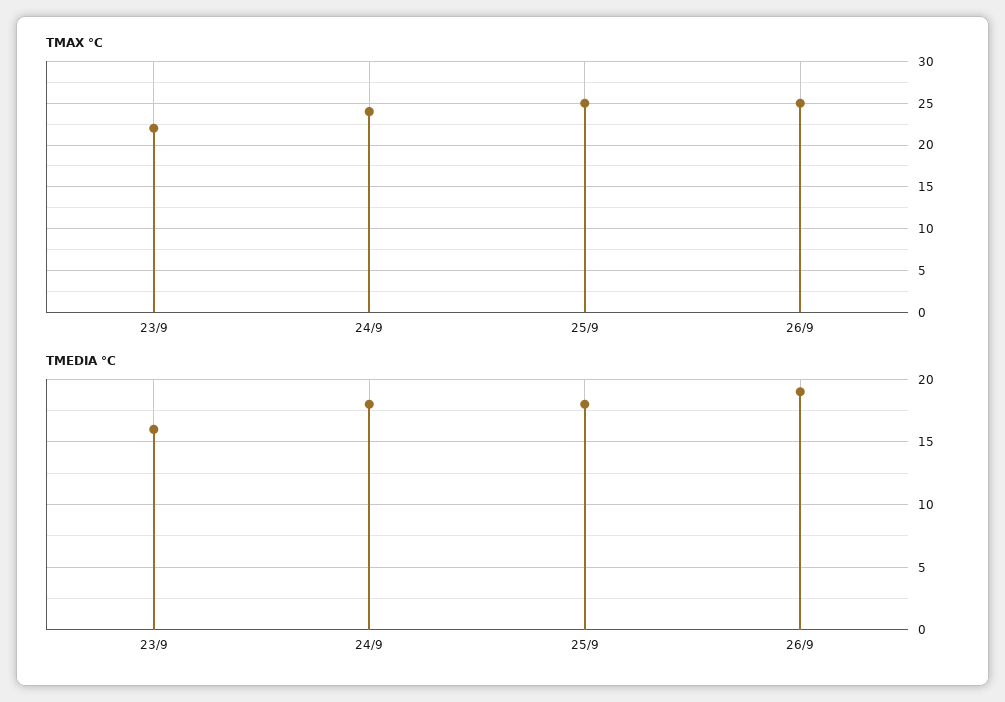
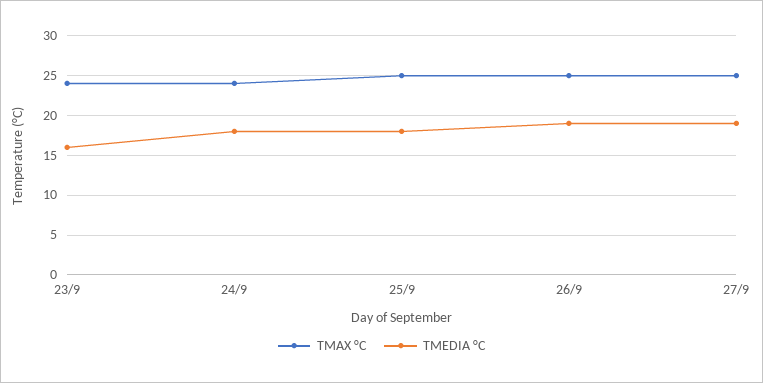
TMAX °C, 23/9: 22 -> 24
TMAX °C, 27/9: none -> 25
TMEDIA °C, 27/9: none -> 19

